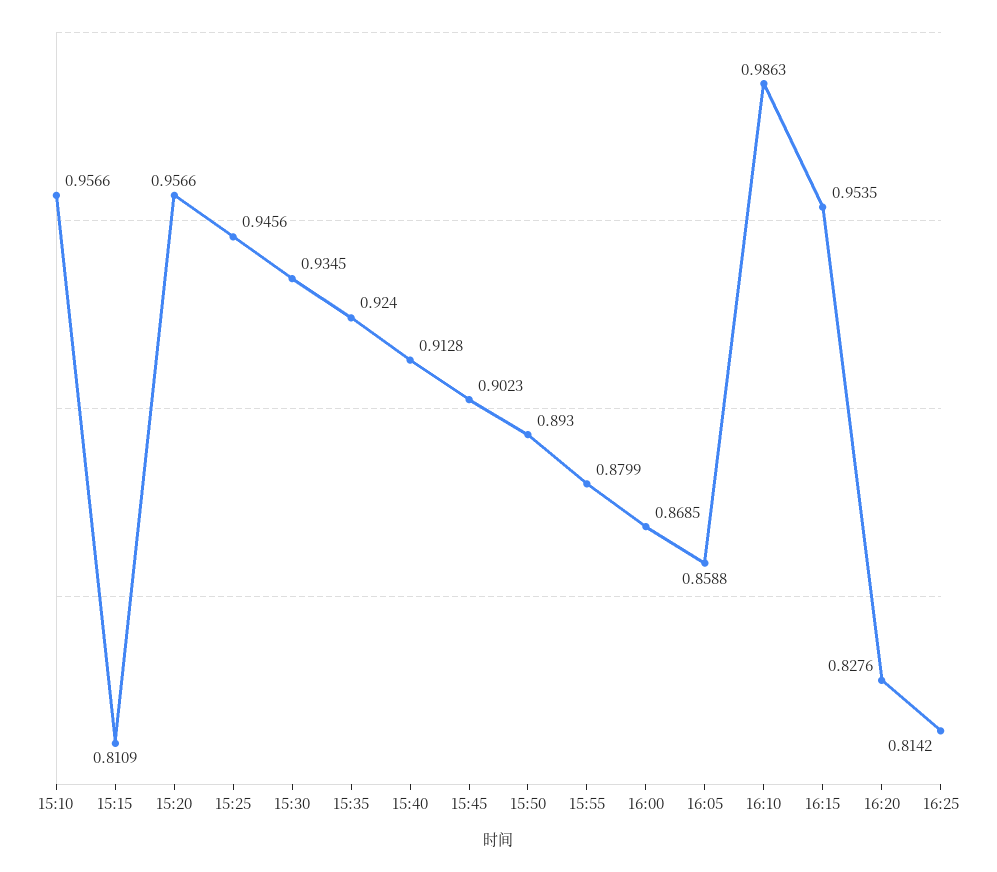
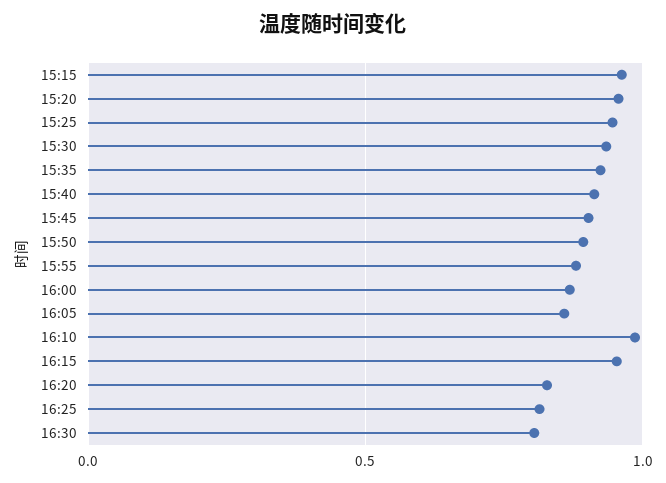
15:10: 0.9566 -> none
15:15: 0.8109 -> 0.95
16:30: none -> 0.8

